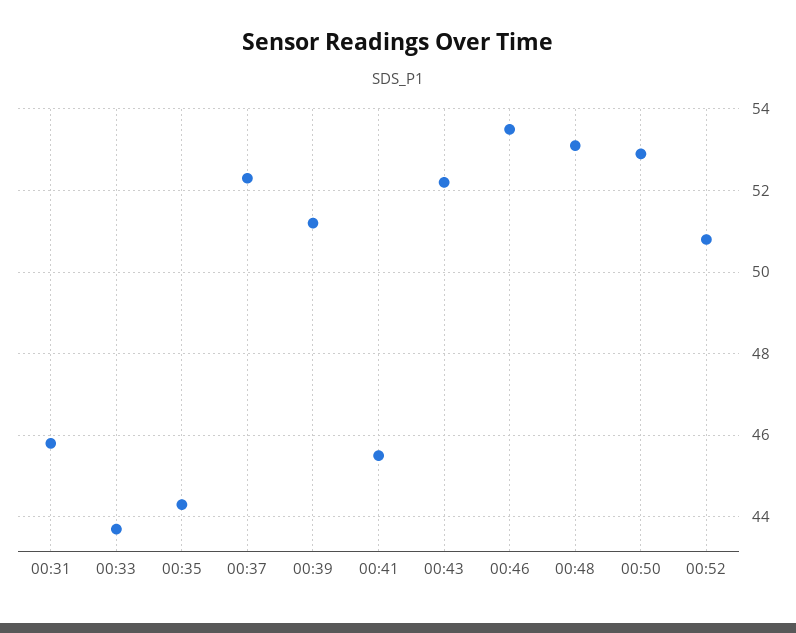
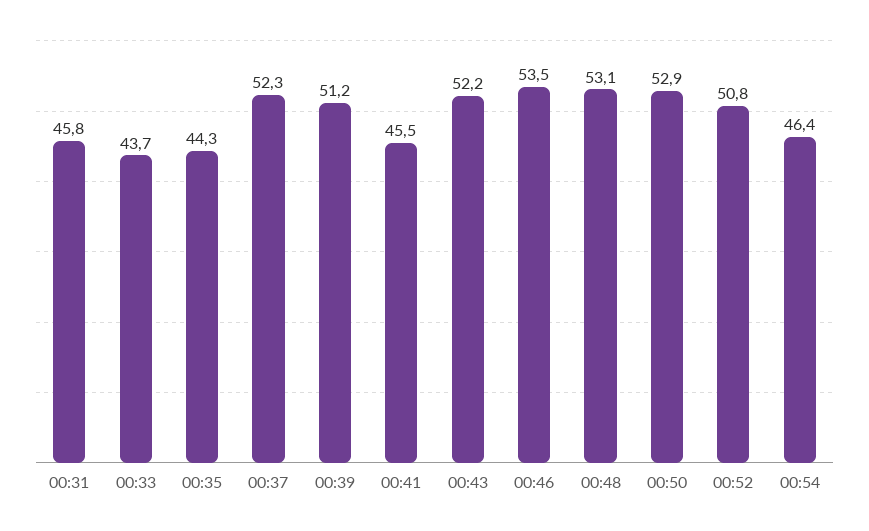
00:54: none -> 46.4

